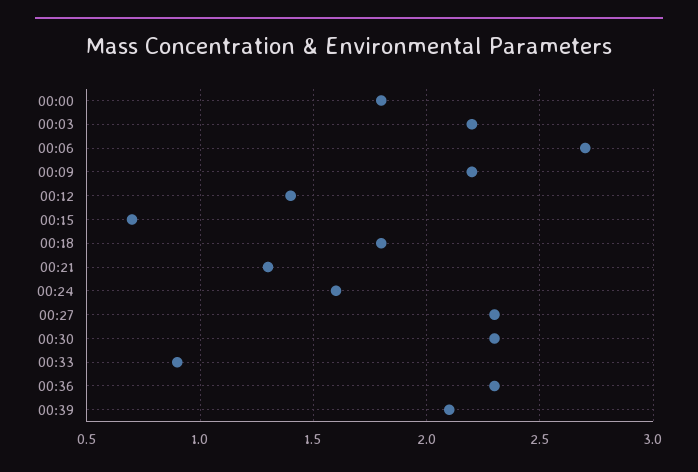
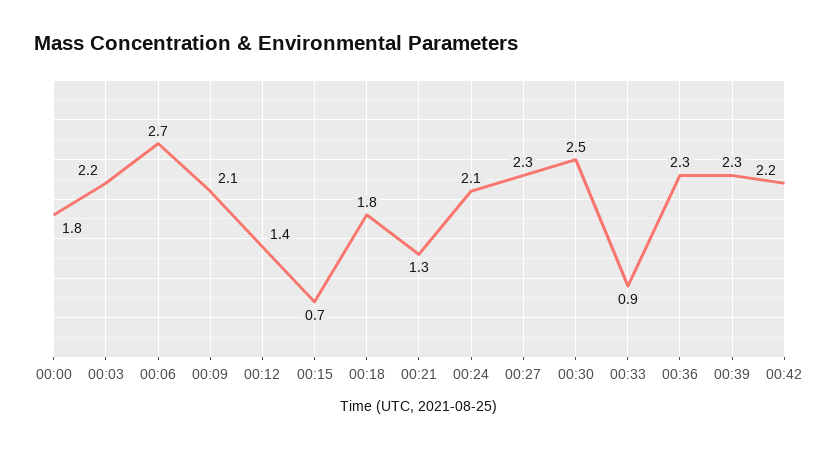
00:09: 2.2 -> 2.1
00:24: 1.6 -> 2.1
00:30: 2.3 -> 2.5
00:39: 2.1 -> 2.3
00:42: none -> 2.2

